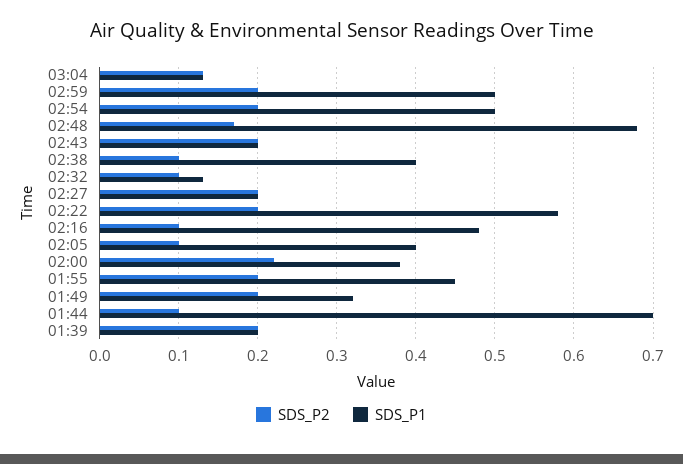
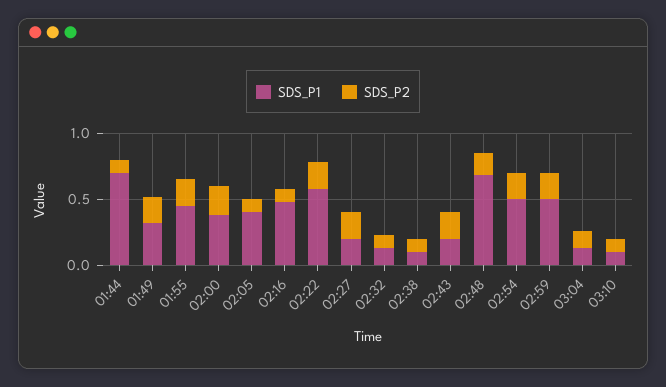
SDS_P1, 02:38: 0.4 -> 0.1
SDS_P2, 01:39: 0.2 -> none
SDS_P1, 01:39: 0.2 -> none
SDS_P1, 03:10: none -> 0.1
SDS_P2, 03:10: none -> 0.1

